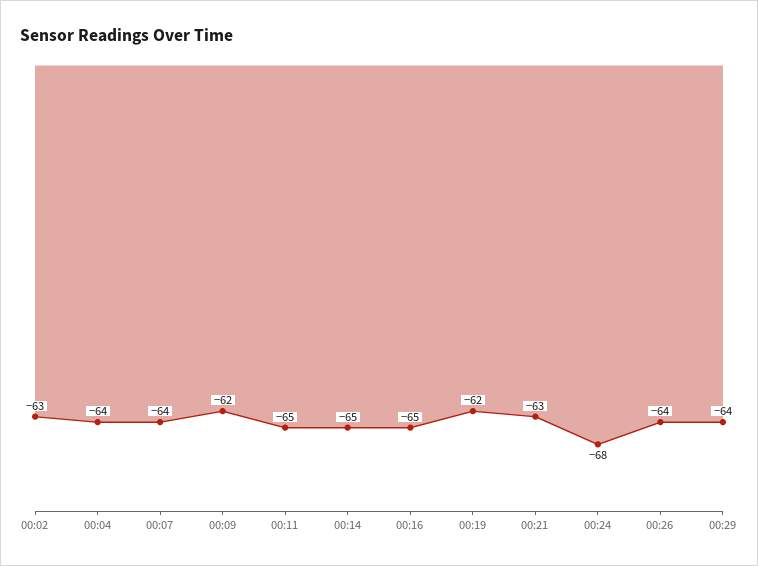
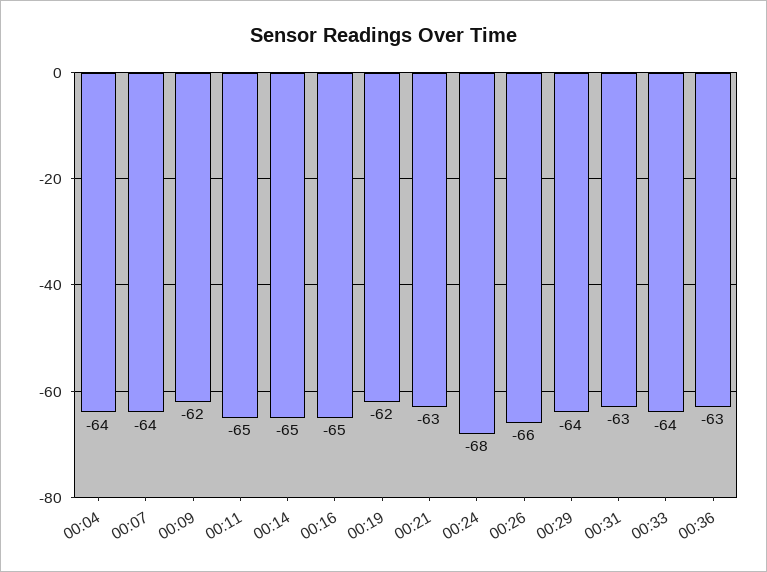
00:02: -63 -> none
00:26: -64 -> -66
00:31: none -> -63
00:33: none -> -64
00:36: none -> -63

